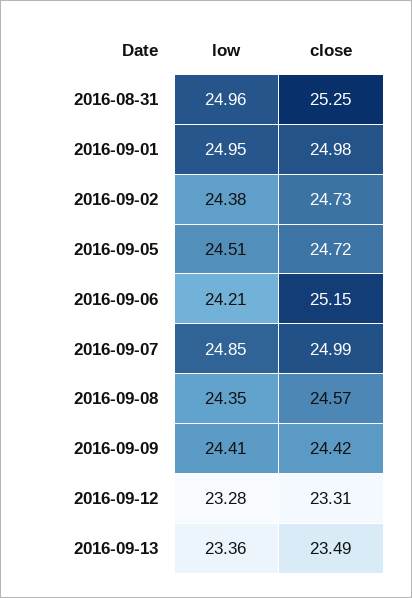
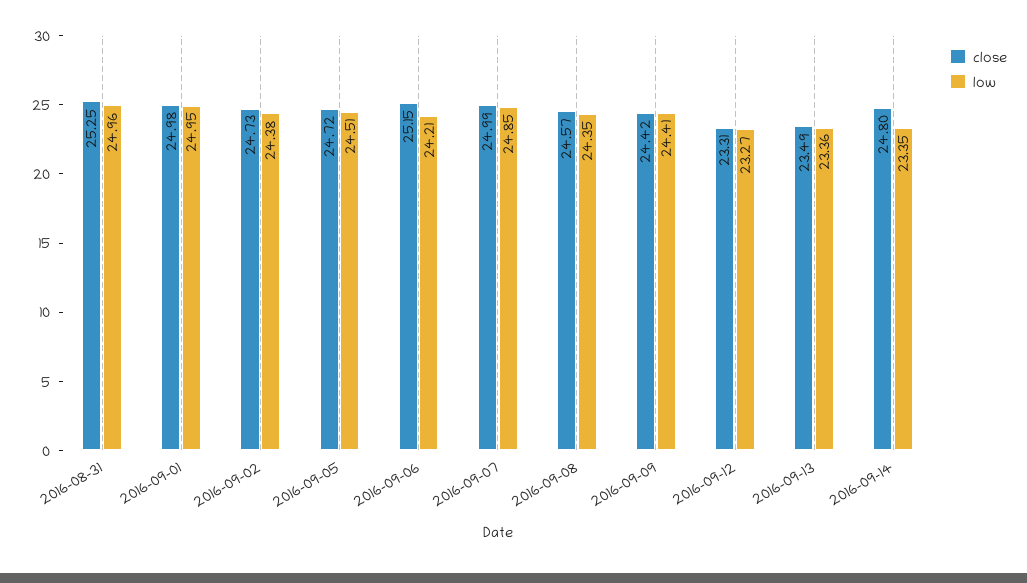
low, 2016-09-12: 23.28 -> 23.27
close, 2016-09-14: none -> 24.8
low, 2016-09-14: none -> 23.35

